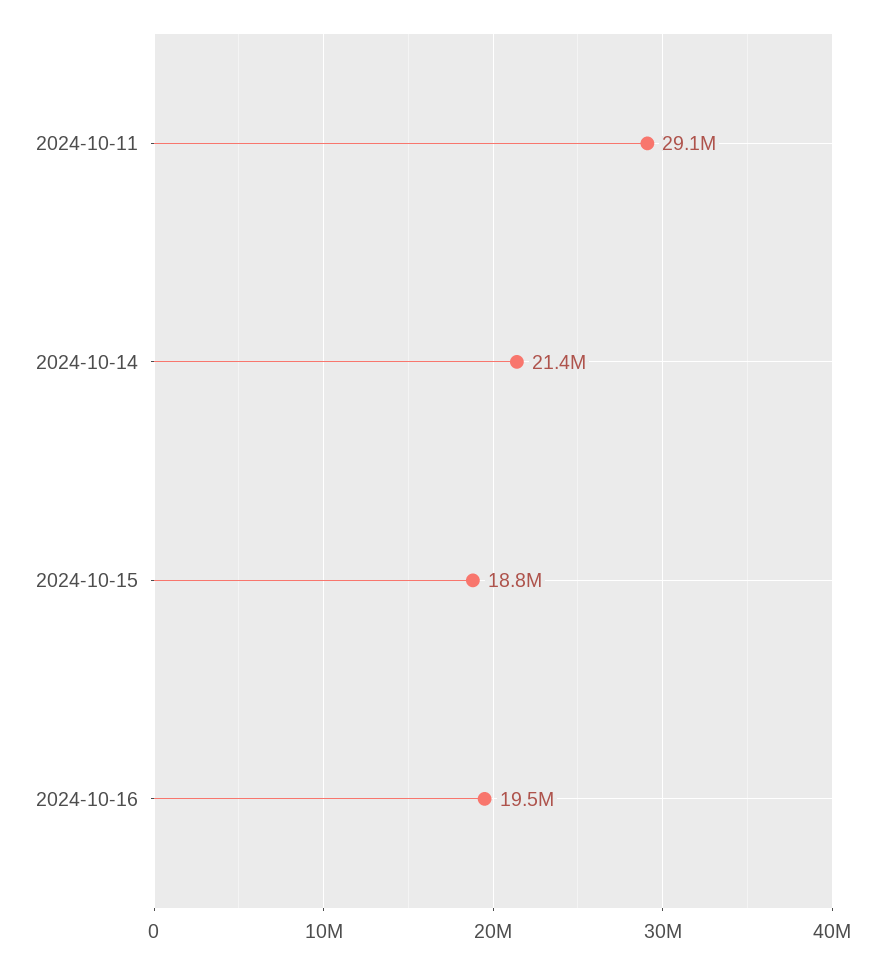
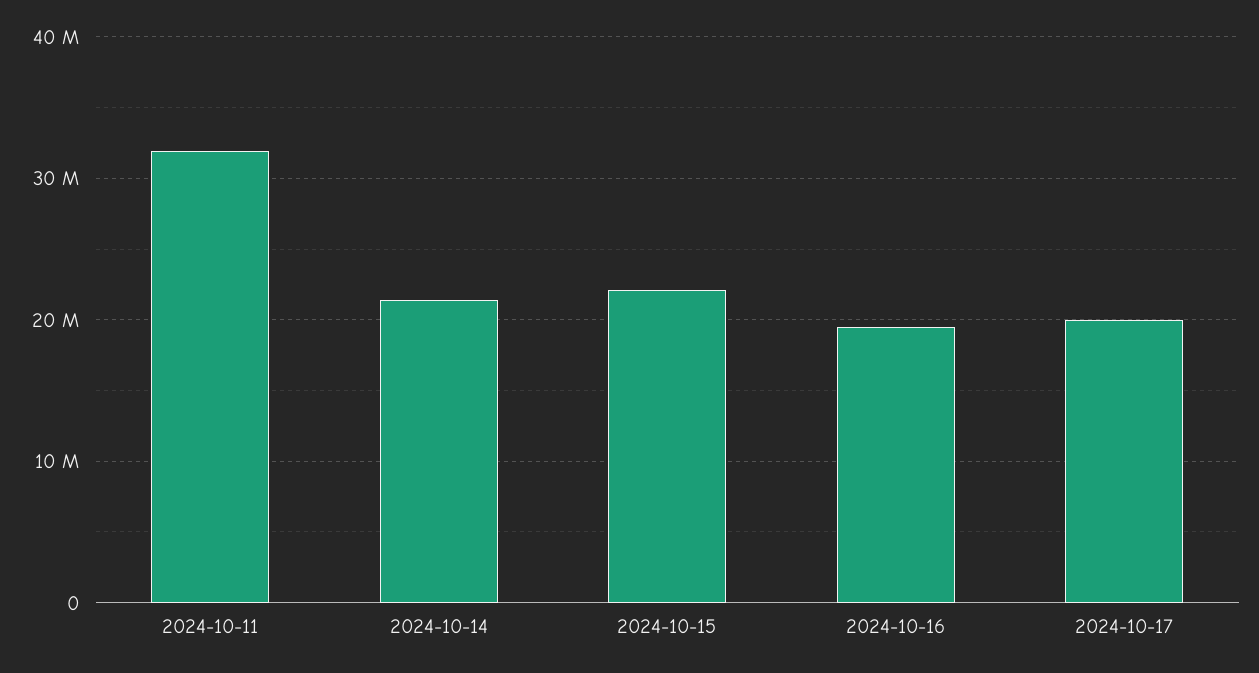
2024-10-11: 29100000 -> 32000000
2024-10-15: 18800000 -> 22000000
2024-10-17: none -> 20000000

